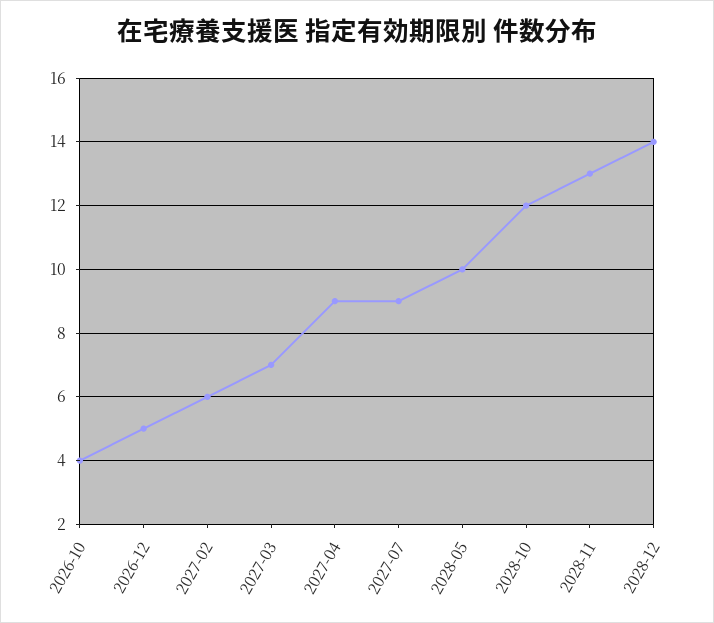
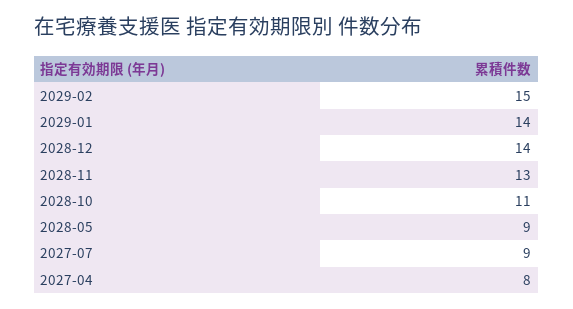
2026-10: 4 -> none
2026-12: 5 -> none
2027-02: 6 -> none
2027-03: 7 -> none
2027-04: 9 -> 8
2028-05: 10 -> 9
2028-10: 12 -> 11
2029-02: none -> 15
2029-01: none -> 14

